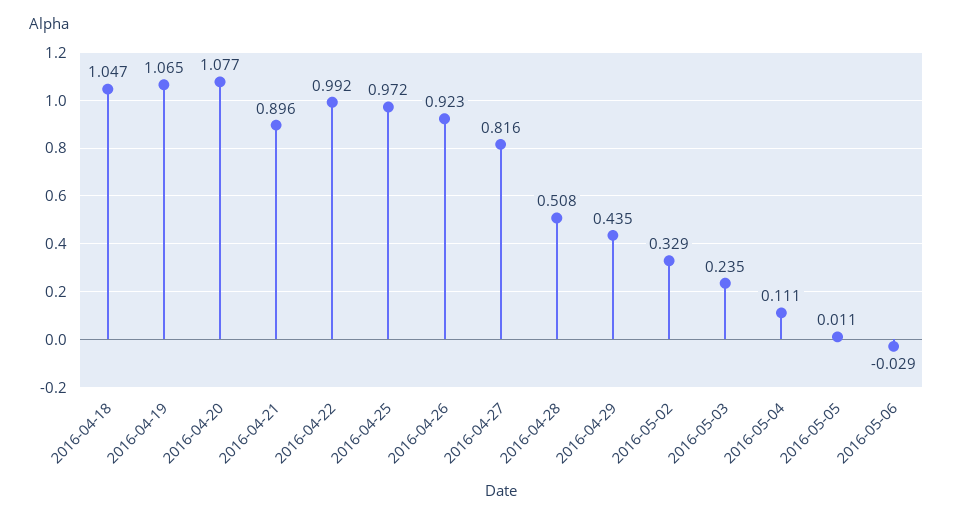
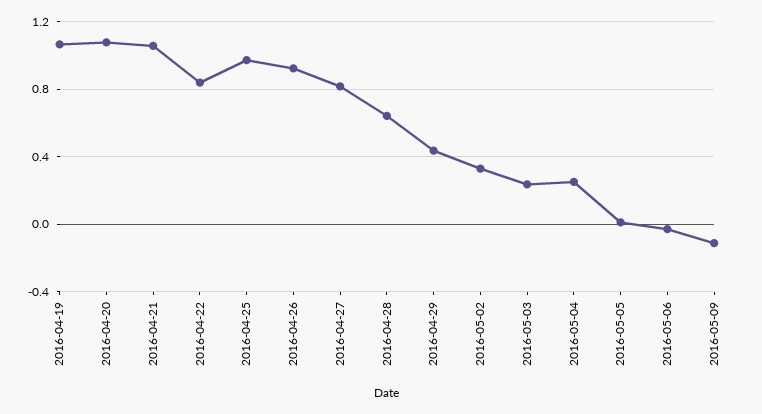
2016-04-18: 1.047 -> none
2016-04-21: 0.896 -> 1.05
2016-04-22: 0.992 -> 0.85
2016-04-28: 0.508 -> 0.65
2016-05-04: 0.111 -> 0.25
2016-05-09: none -> -0.1

